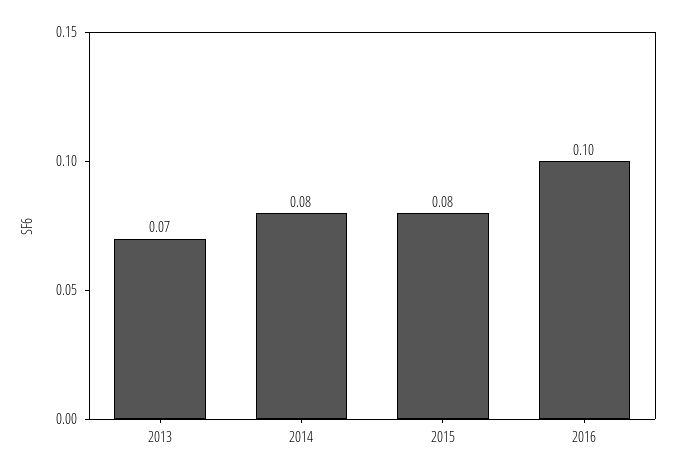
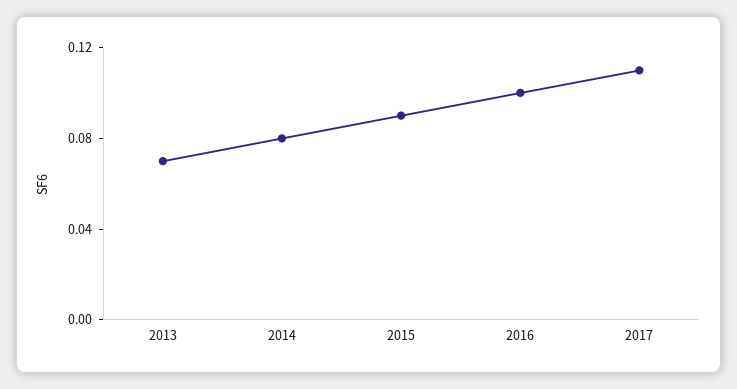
2015: 0.08 -> 0.09
2017: none -> 0.11

